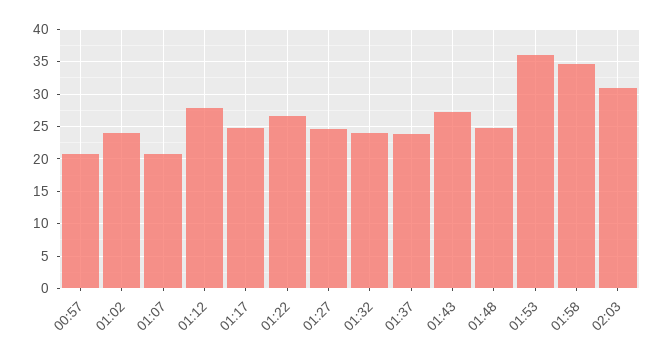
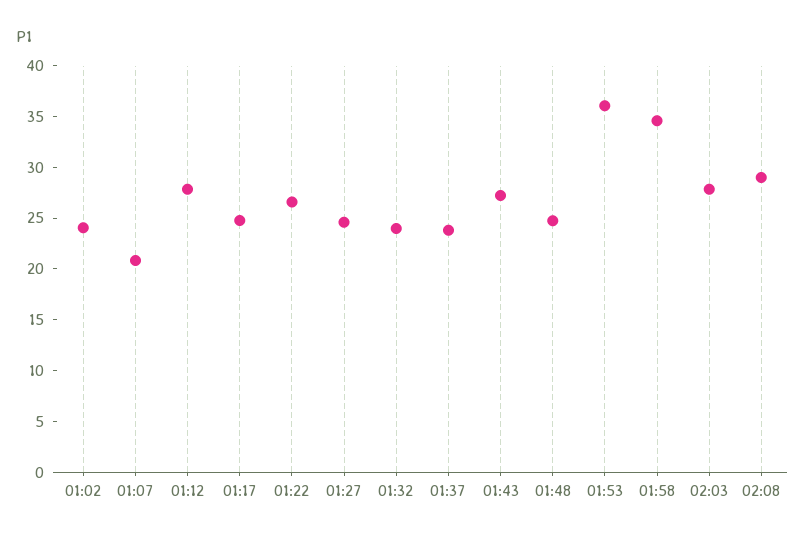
00:57: 21 -> none
02:03: 31 -> 28
02:08: none -> 29

